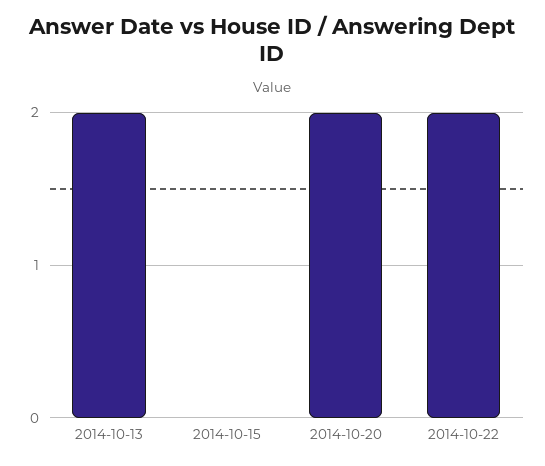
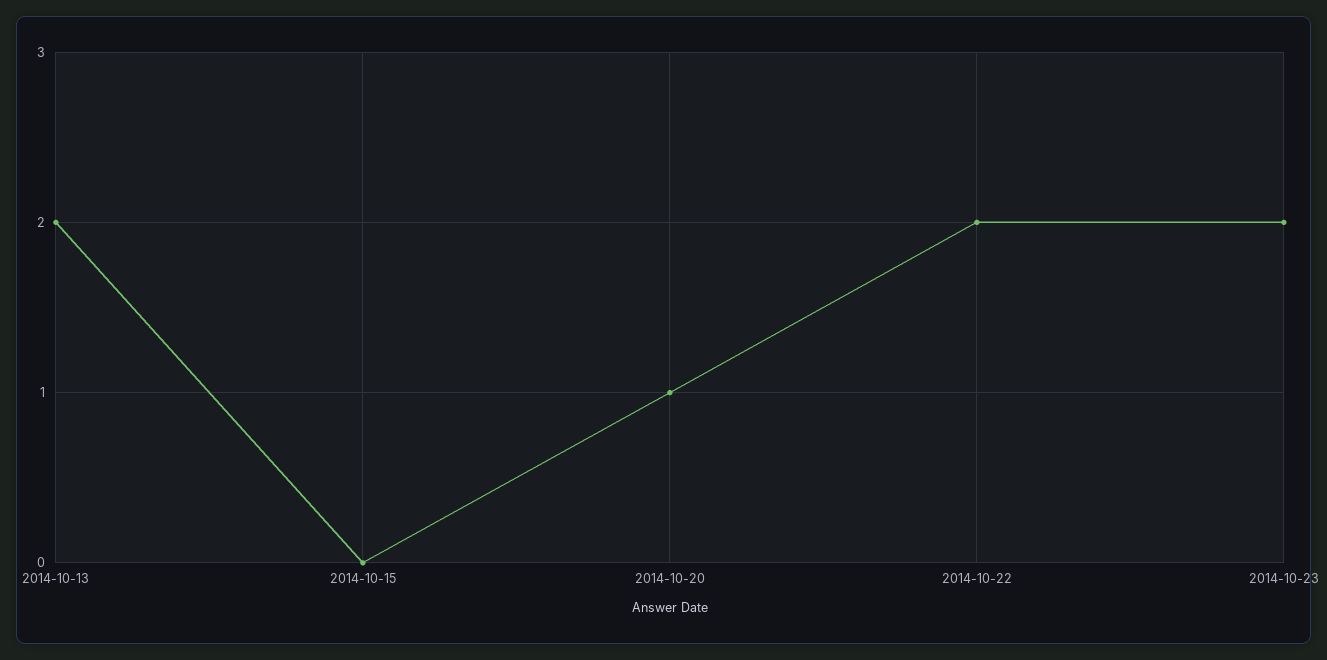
2014-10-20: 2 -> 1
2014-10-23: none -> 2

